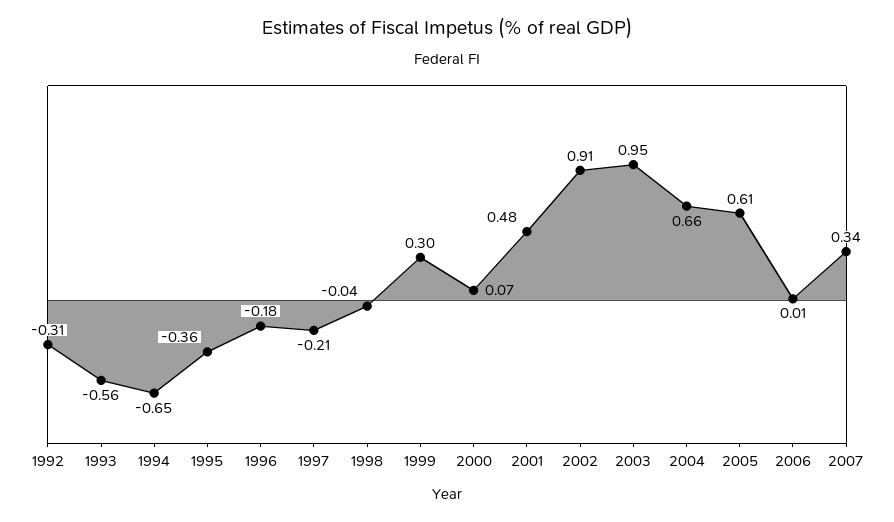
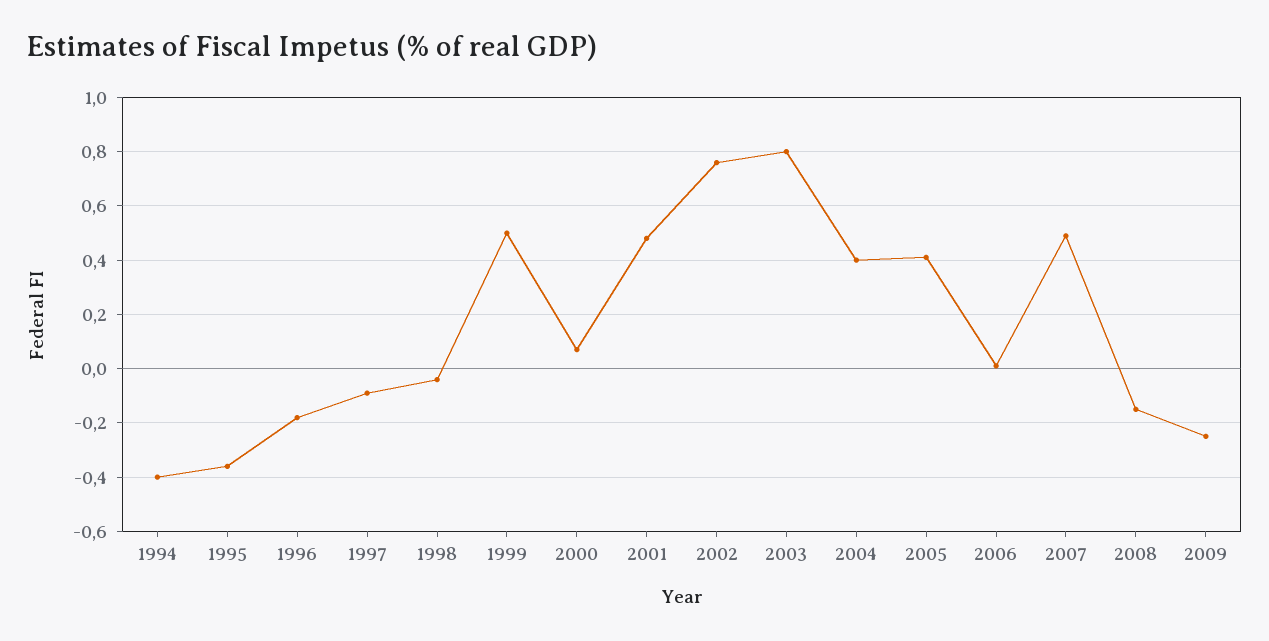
1992: -0.31 -> none
1993: -0.56 -> none
1994: -0.65 -> -0.4
1997: -0.21 -> -0.1
1999: 0.3 -> 0.5
2002: 0.91 -> 0.75
2003: 0.95 -> 0.8
2004: 0.66 -> 0.4
2005: 0.61 -> 0.4
2007: 0.34 -> 0.5
2008: none -> -0.15
2009: none -> -0.25

